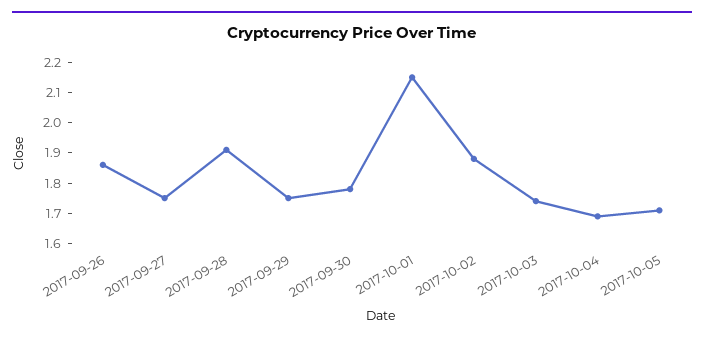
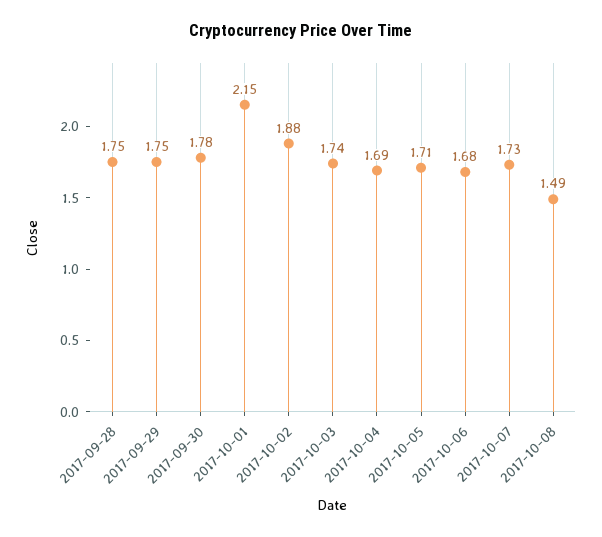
2017-09-26: 1.85 -> none
2017-09-27: 1.75 -> none
2017-09-28: 1.9 -> 1.75
2017-10-06: none -> 1.68
2017-10-07: none -> 1.73
2017-10-08: none -> 1.49

